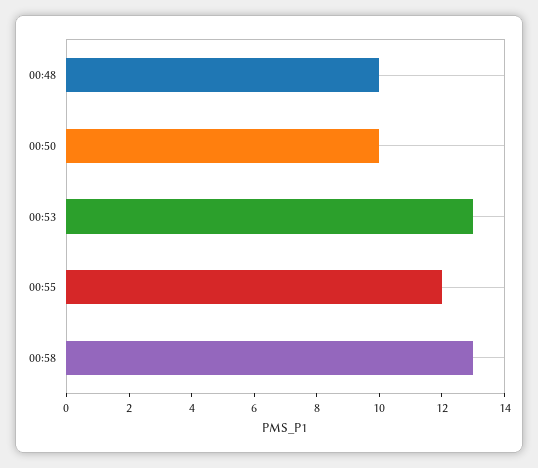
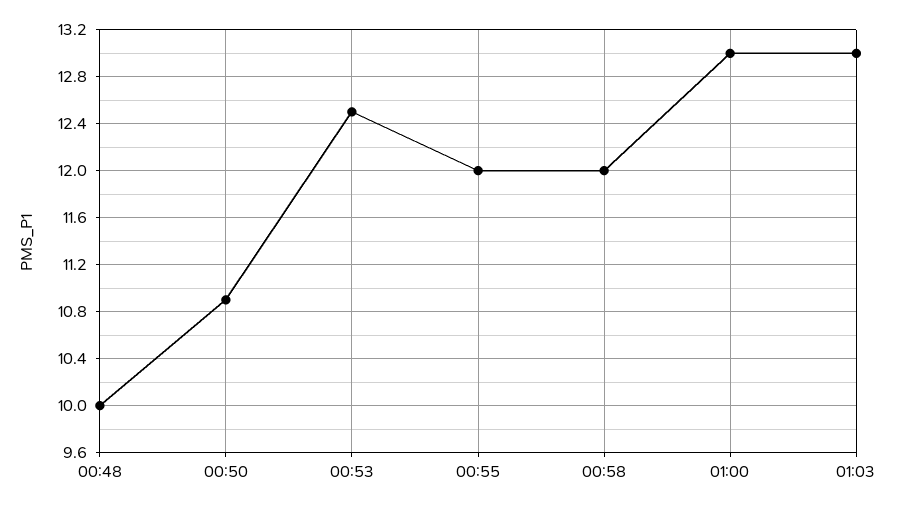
00:50: 10 -> 10.9
00:53: 13 -> 12.5
00:58: 13 -> 12
01:00: none -> 13
01:03: none -> 13

